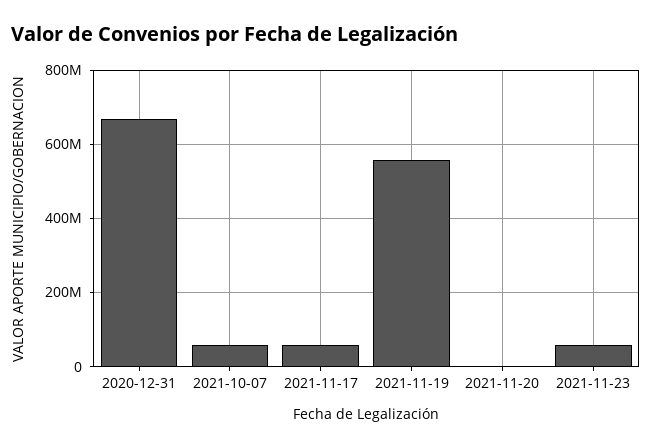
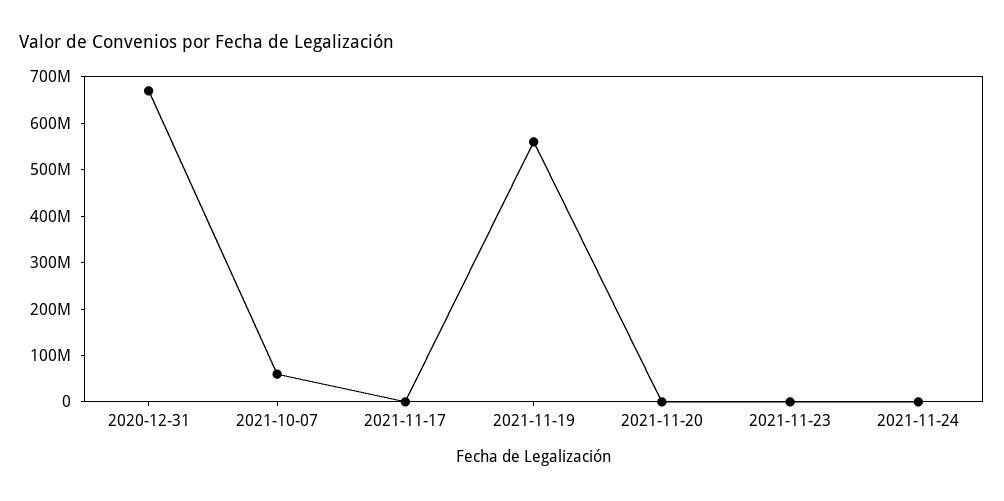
2021-11-17: 60000000 -> 0
2021-11-23: 60000000 -> 0
2021-11-24: none -> 0

